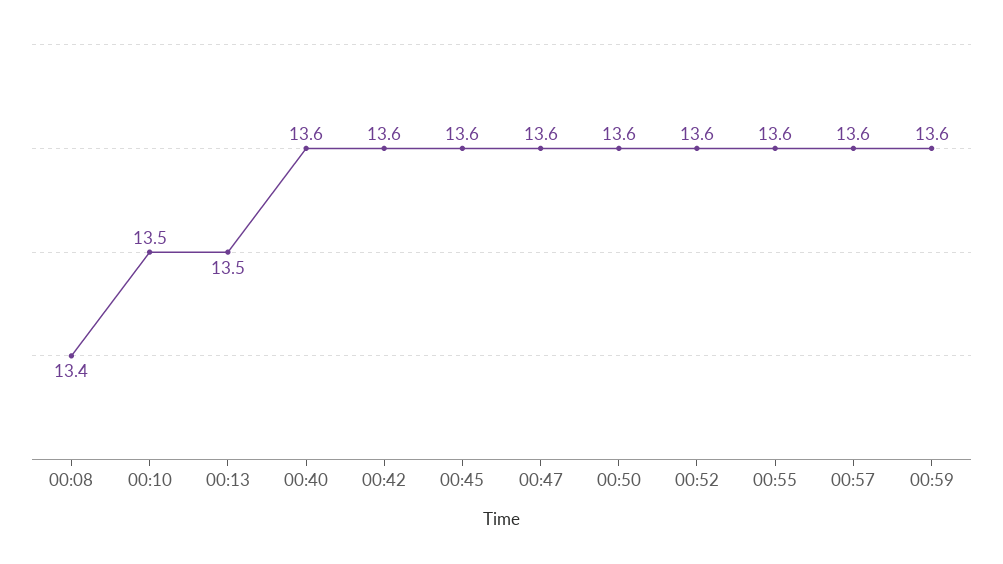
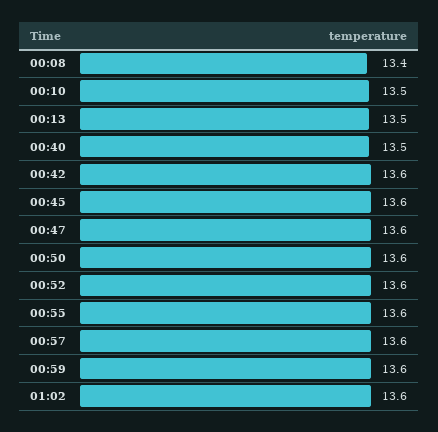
00:40: 13.6 -> 13.5
01:02: none -> 13.6

